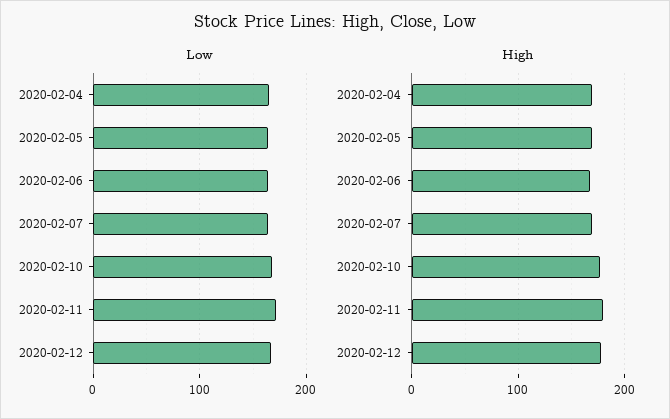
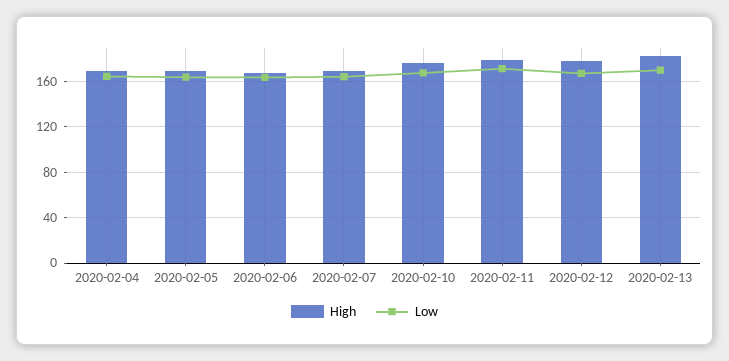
High, 2020-02-13: none -> 180
Low, 2020-02-13: none -> 170

